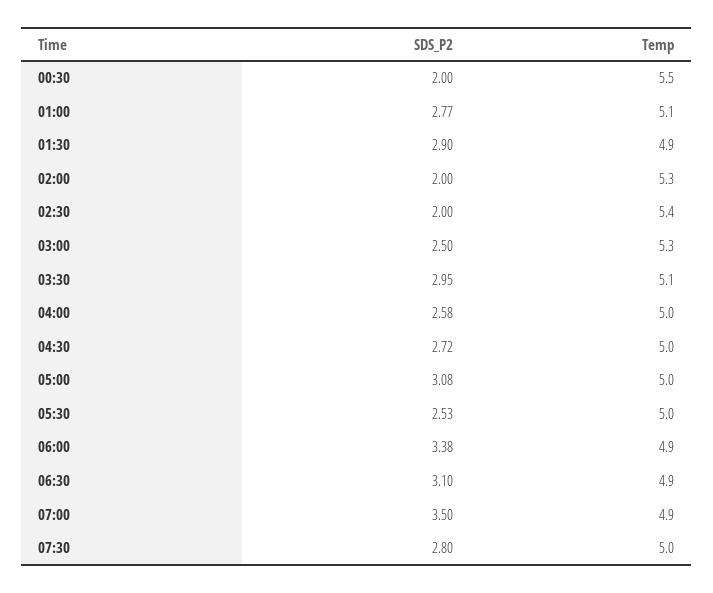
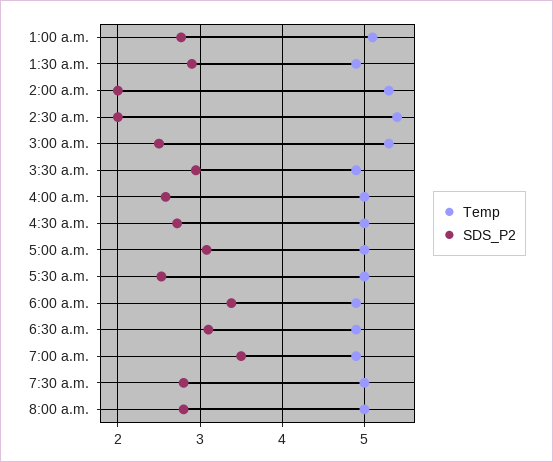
SDS_P2, 00:30: 2 -> none
Temp, 00:30: 5.5 -> none
Temp, 03:30: 5.1 -> 4.9
Temp, 8:00 a.m.: none -> 5
SDS_P2, 8:00 a.m.: none -> 2.8

